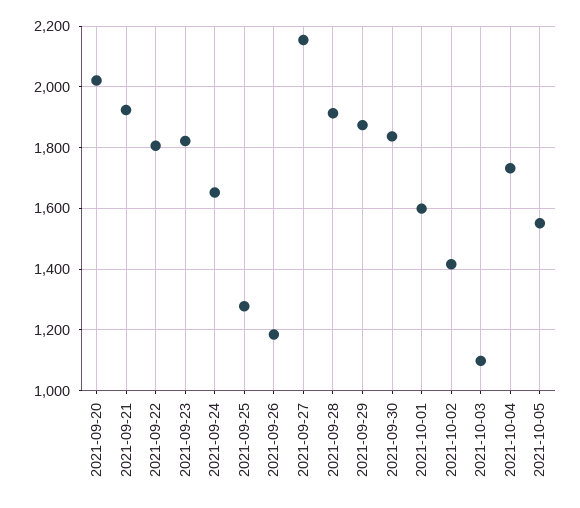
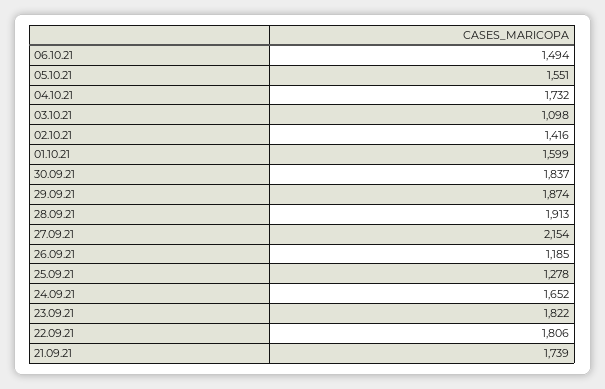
2021-09-20: 2020 -> none
2021-09-21: 1920 -> 1739
06.10.21: none -> 1494

